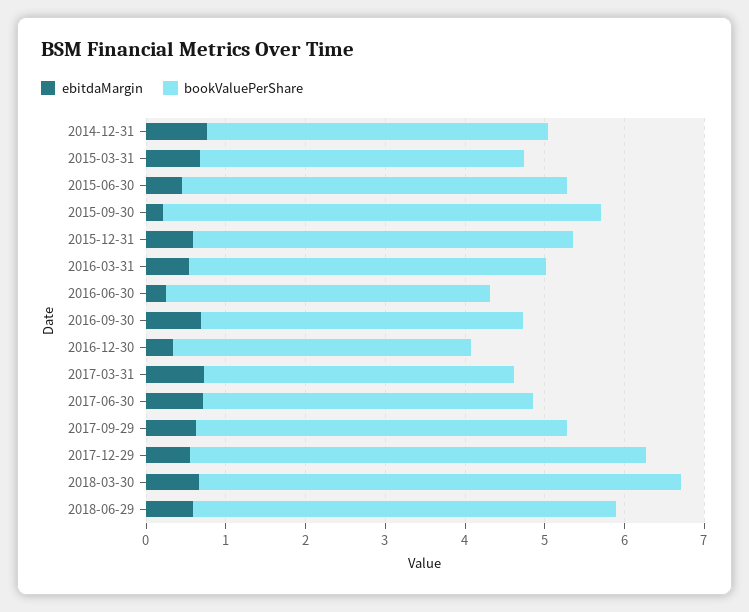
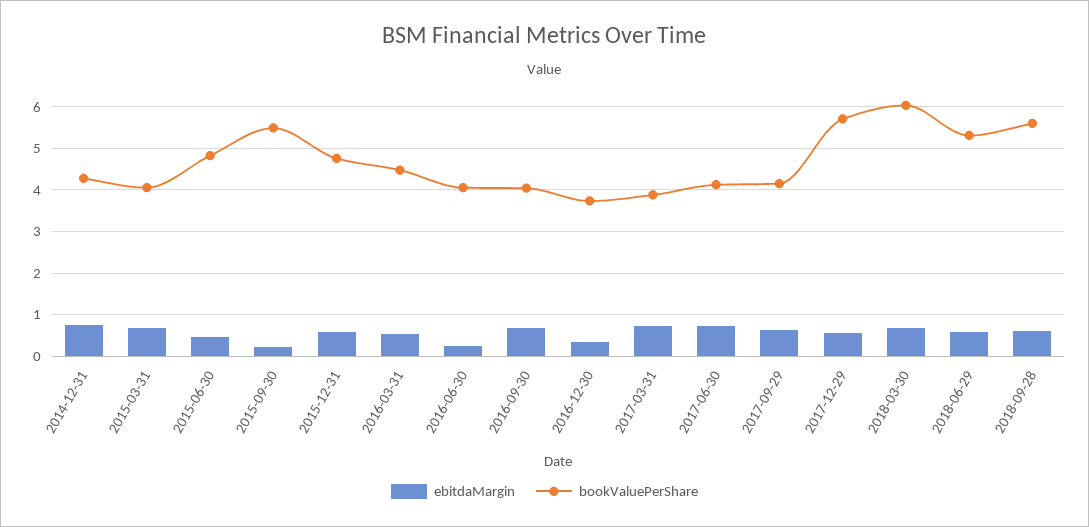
bookValuePerShare, 2017-09-29: 4.6 -> 4.2
ebitdaMargin, 2018-09-28: none -> 0.6
bookValuePerShare, 2018-09-28: none -> 5.6

